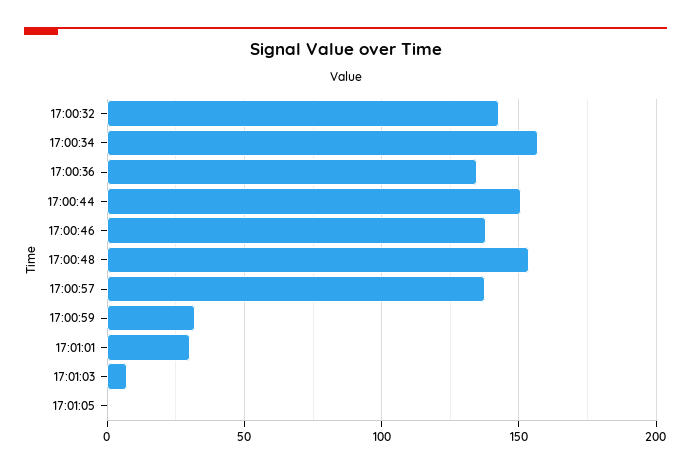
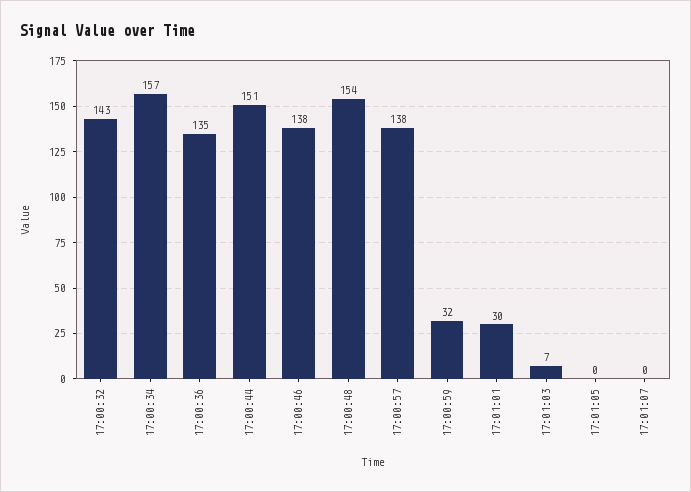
17:01:07: none -> 0

